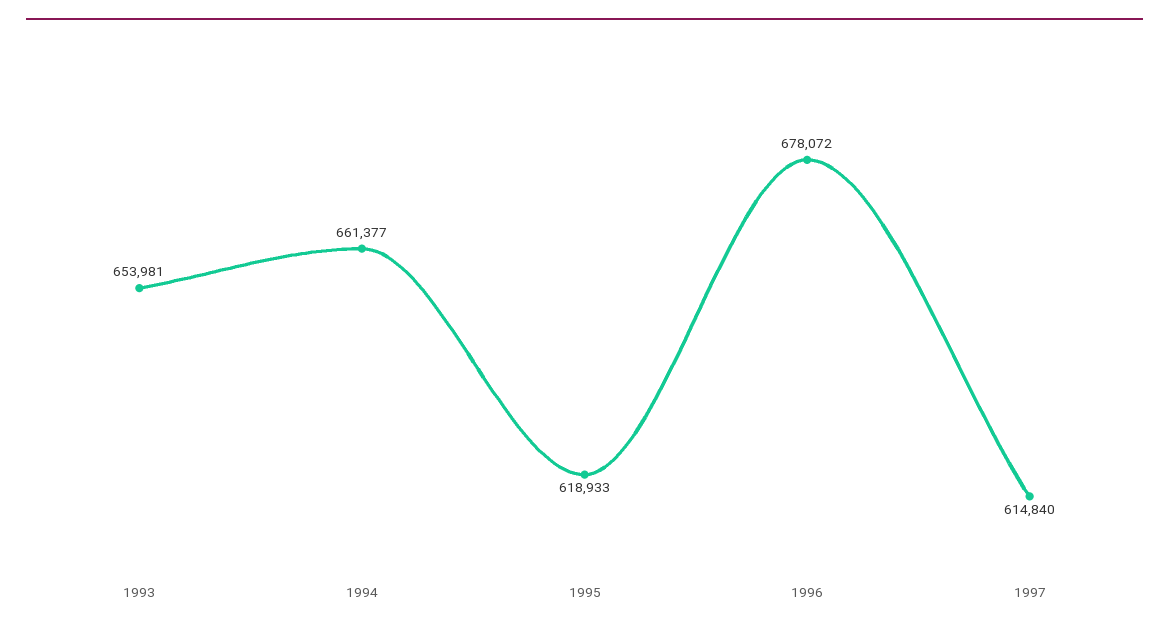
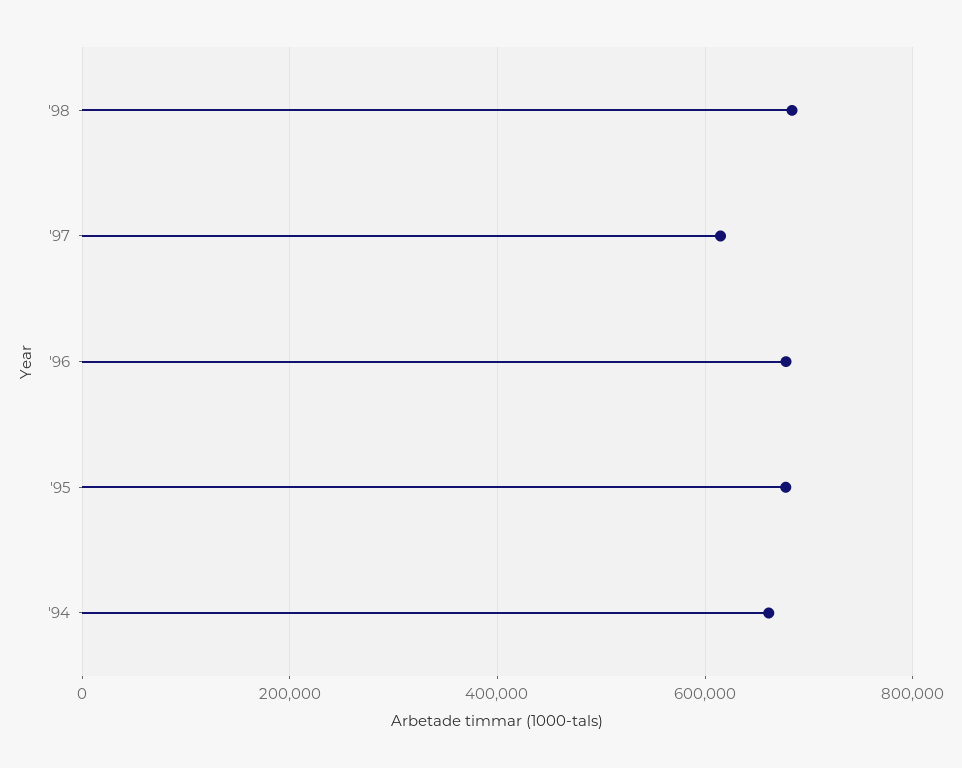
1993: 653981 -> none
1995: 618933 -> 680000
'98: none -> 680000

